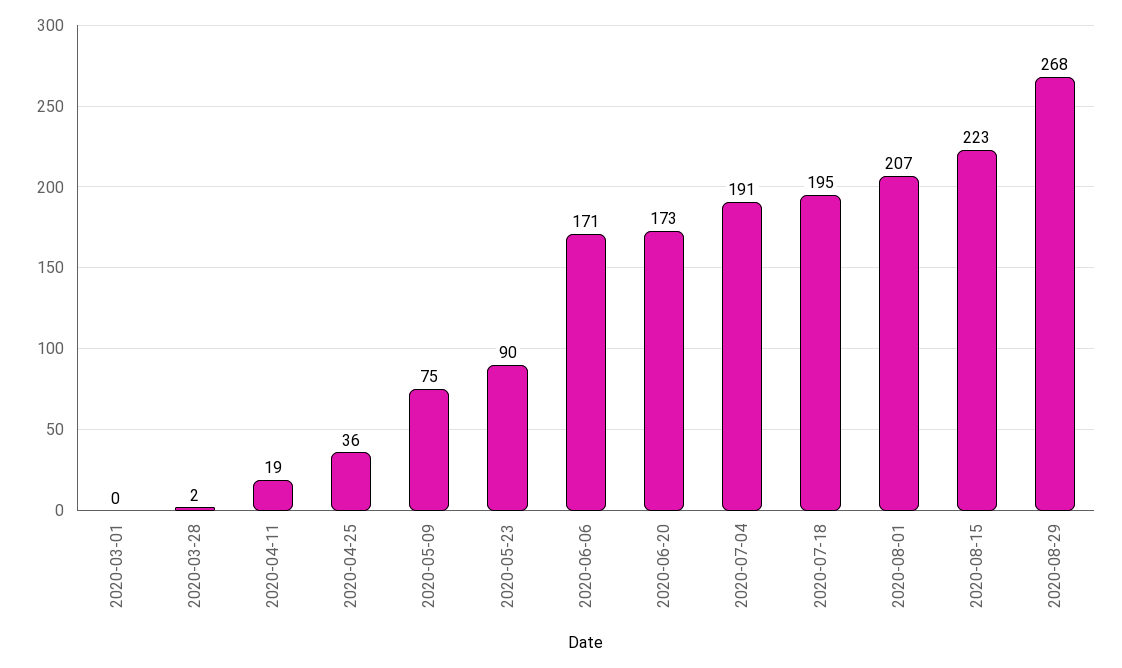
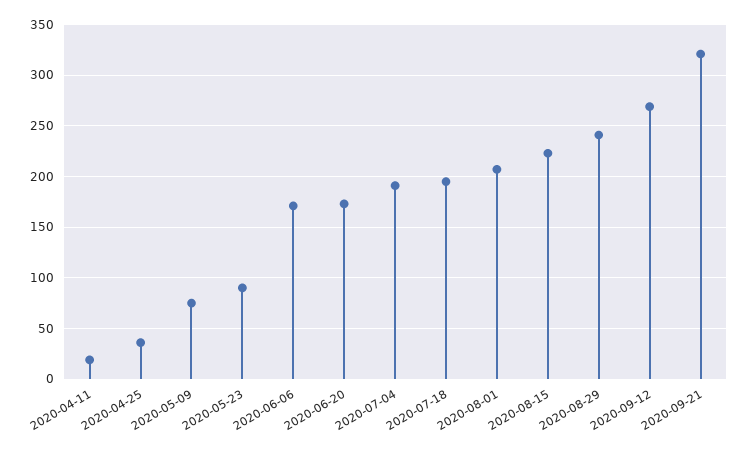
2020-03-01: 0 -> none
2020-03-28: 2 -> none
2020-08-29: 268 -> 240
2020-09-12: none -> 270
2020-09-21: none -> 320

